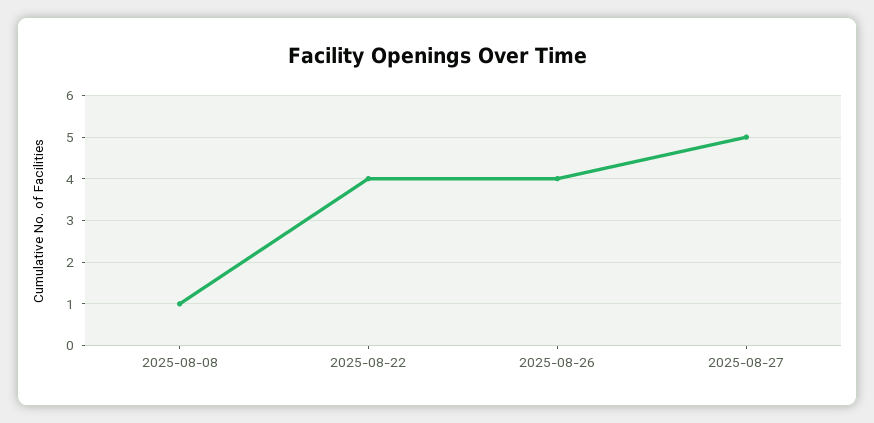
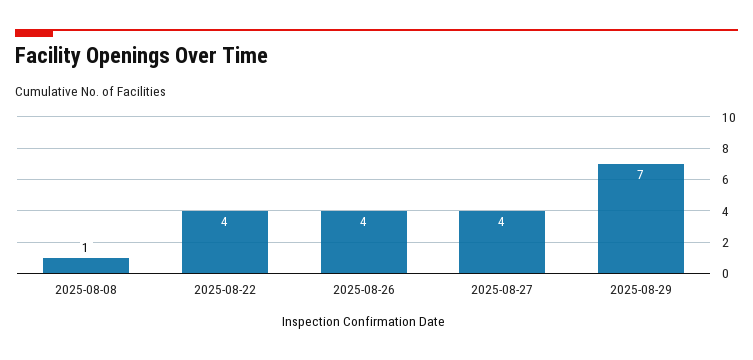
2025-08-27: 5 -> 4
2025-08-29: none -> 7

